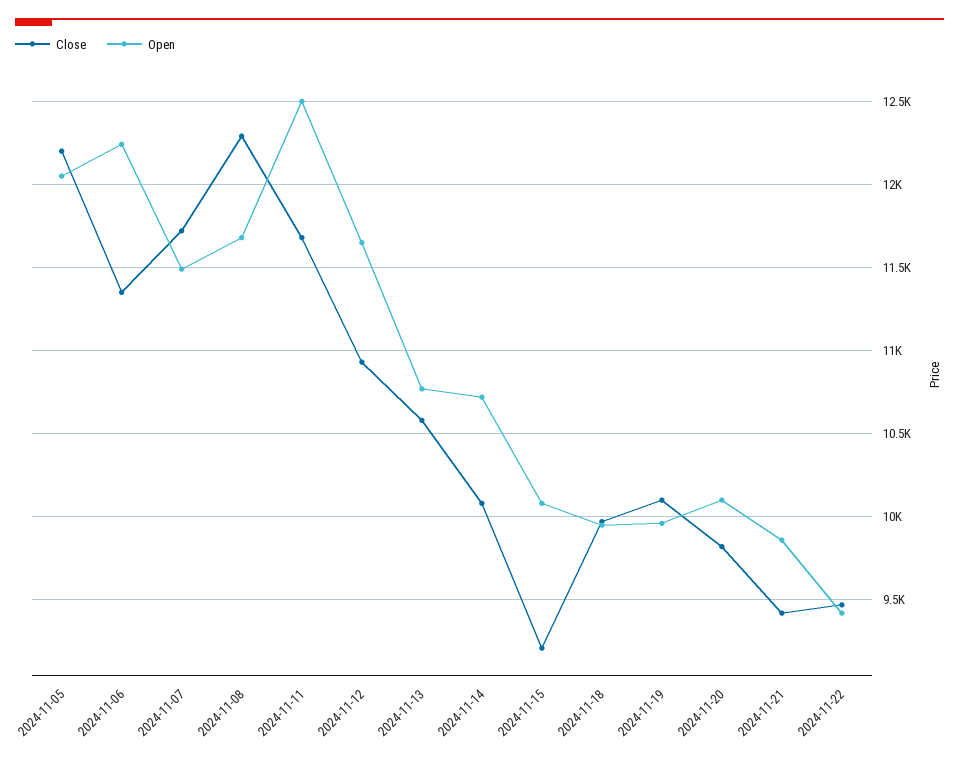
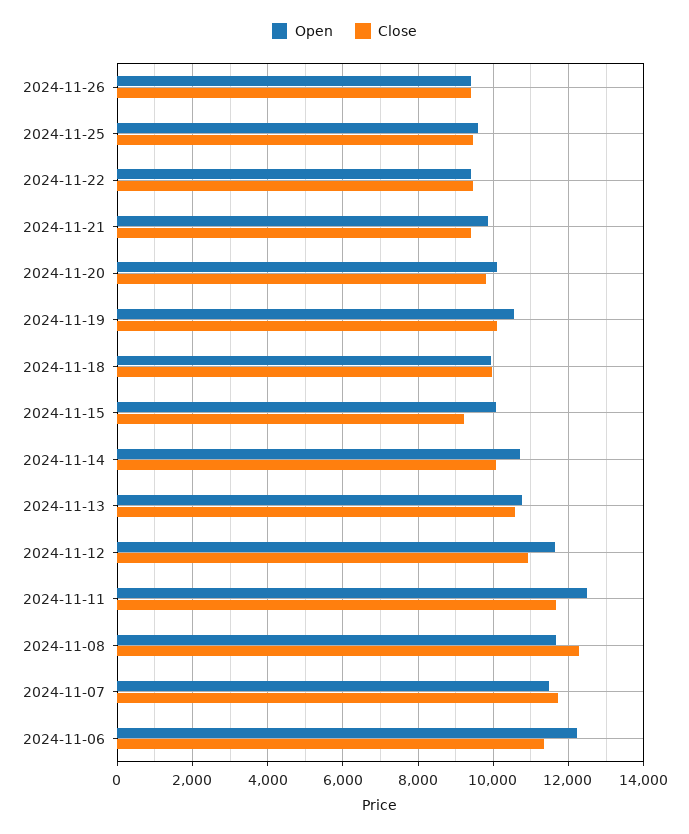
Close, 2024-11-05: 12200 -> none
Open, 2024-11-05: 12050 -> none
Open, 2024-11-19: 9950 -> 10600
Open, 2024-11-26: none -> 9400
Close, 2024-11-26: none -> 9400
Open, 2024-11-25: none -> 9600
Close, 2024-11-25: none -> 9400

